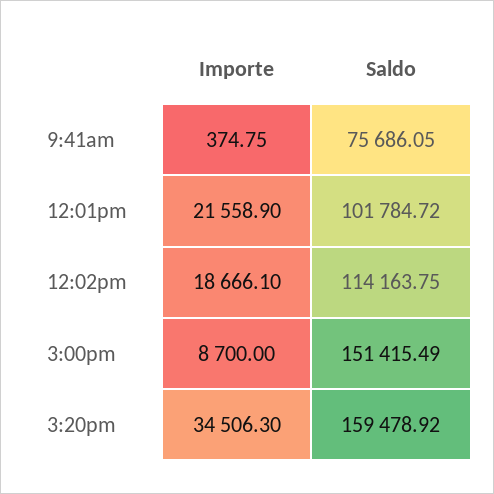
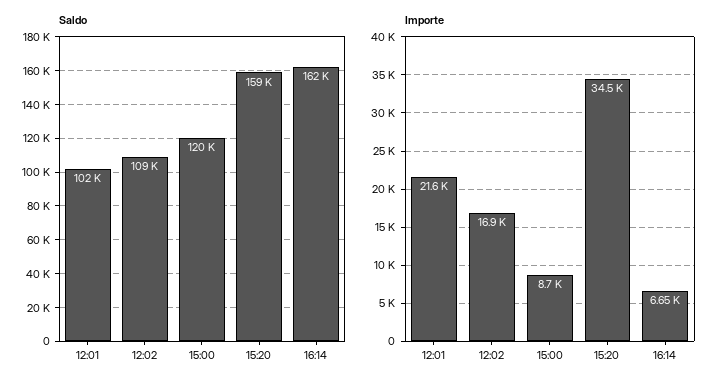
Importe, 9:41am: 374.75 -> none
Saldo, 9:41am: 75686.05 -> none
Importe, 12:02pm: 18666.1 -> 16900
Saldo, 12:02pm: 114163.75 -> 109000
Saldo, 3:00pm: 151415.49 -> 120000
Saldo, 16:14: none -> 162000
Importe, 16:14: none -> 6650

